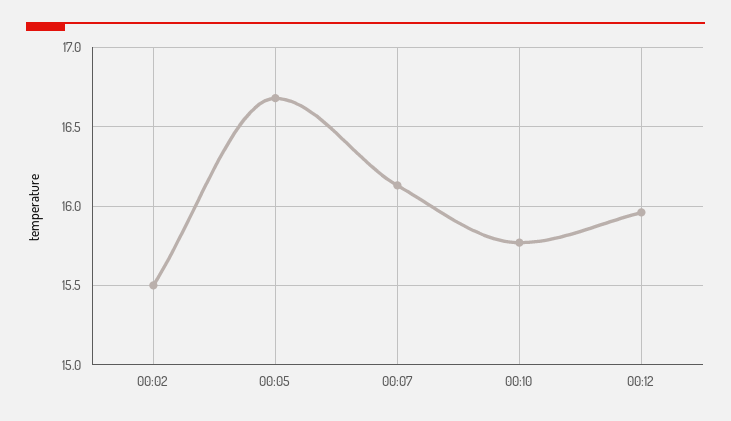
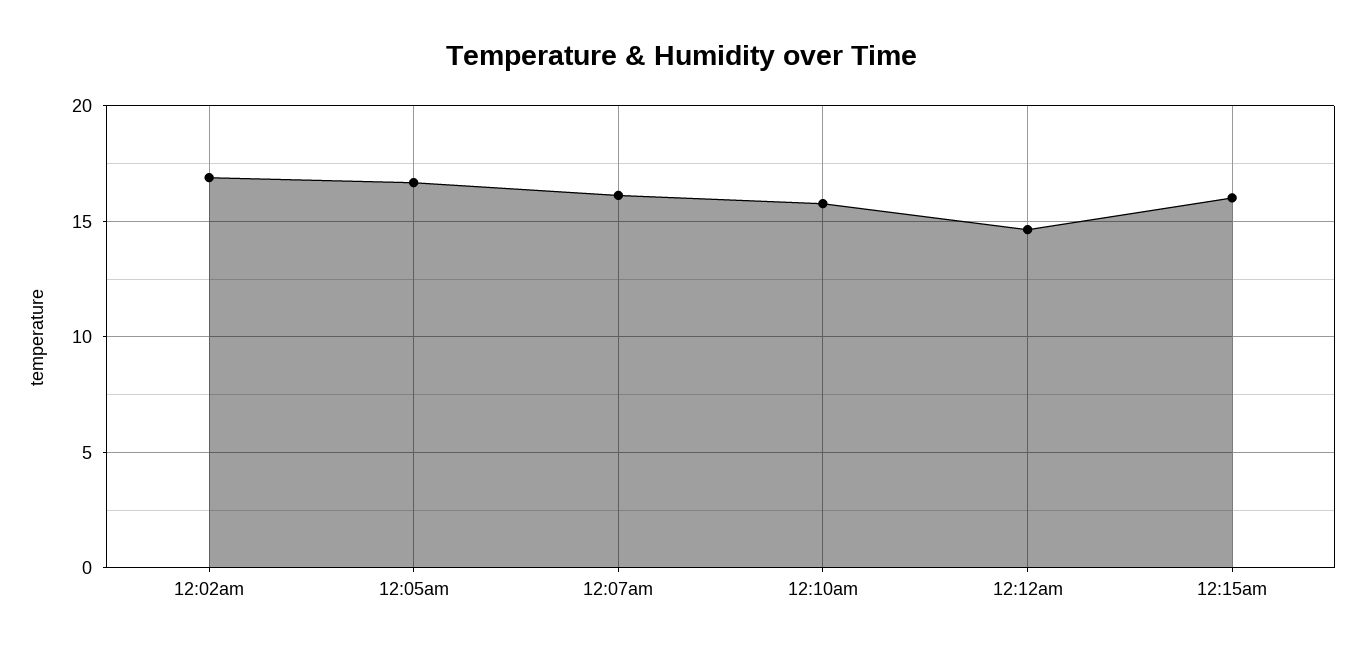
00:02: 15.5 -> 17
00:12: 15.95 -> 14.5
12:15am: none -> 16

